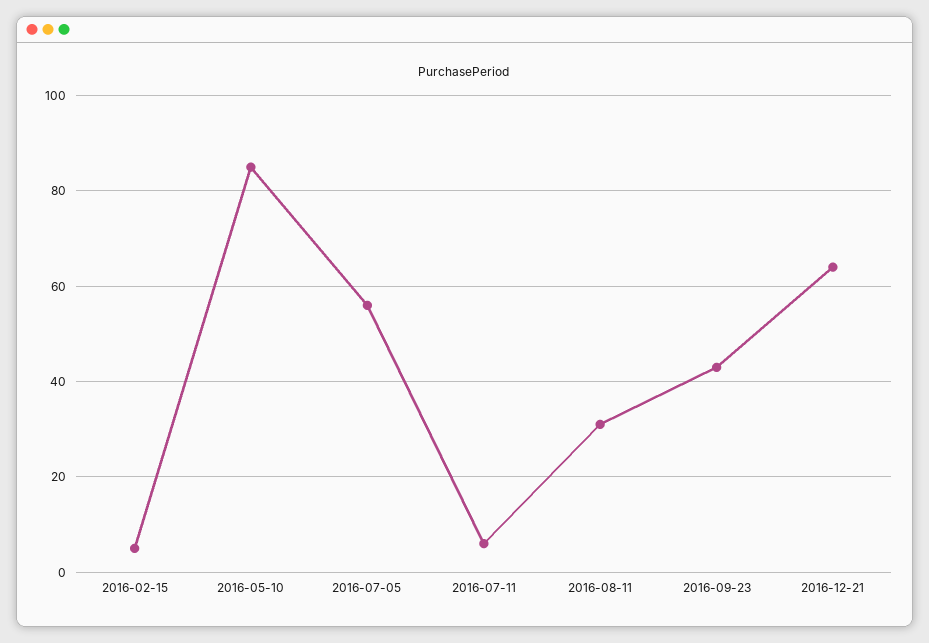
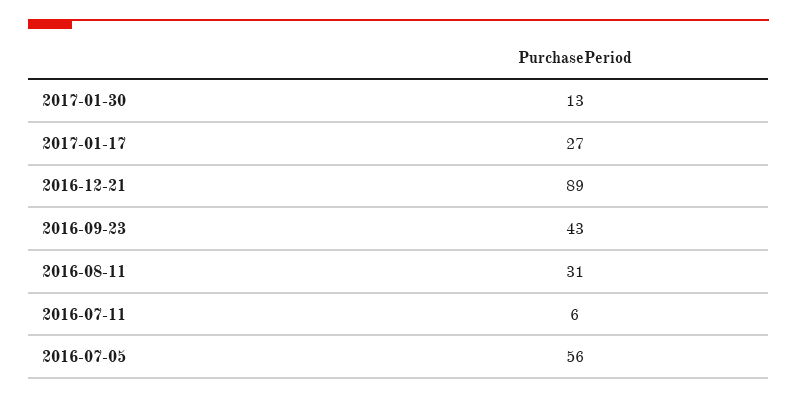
2016-02-15: 5 -> none
2016-05-10: 85 -> none
2016-12-21: 65 -> 89
2017-01-30: none -> 13
2017-01-17: none -> 27

